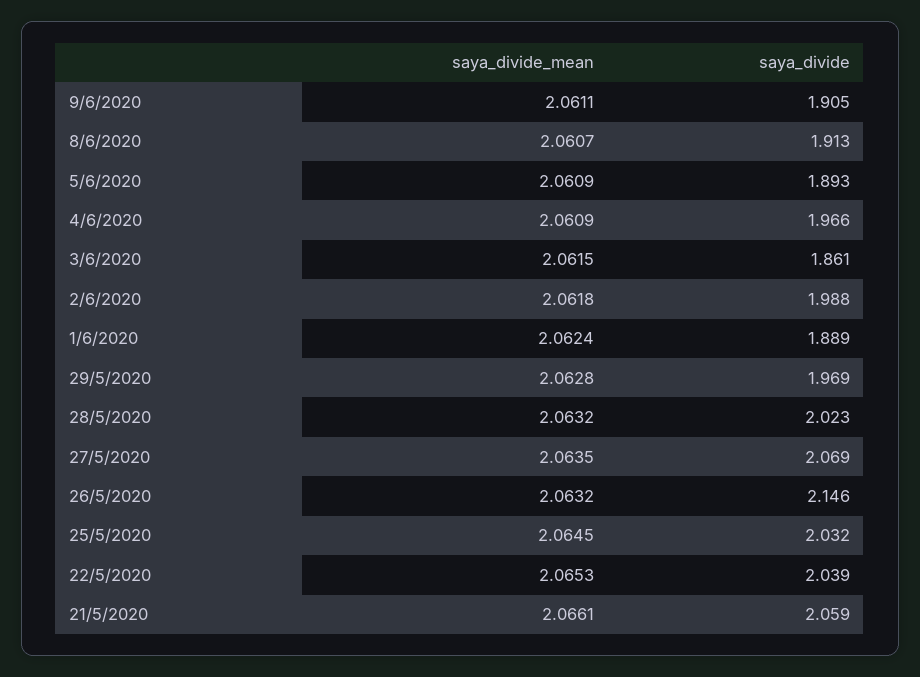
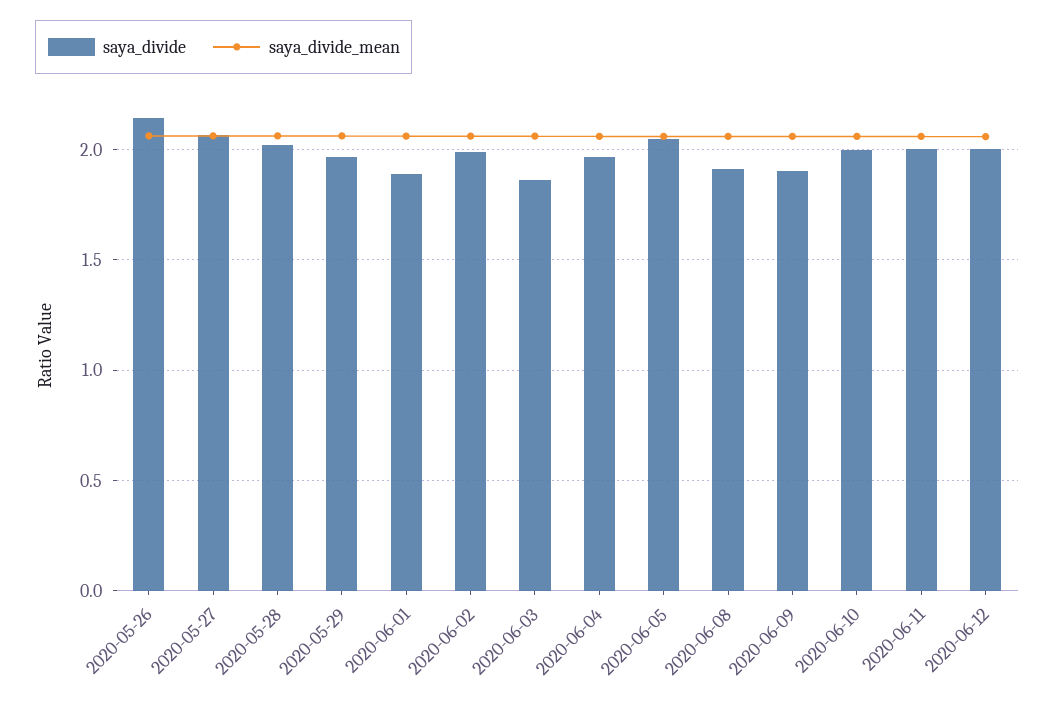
saya_divide, 5/6/2020: 1.893 -> 2.05
saya_divide_mean, 25/5/2020: 2.0645 -> none
saya_divide, 25/5/2020: 2.032 -> none
saya_divide_mean, 22/5/2020: 2.0653 -> none
saya_divide, 22/5/2020: 2.039 -> none
saya_divide_mean, 21/5/2020: 2.0661 -> none
saya_divide, 21/5/2020: 2.059 -> none
saya_divide, 2020-06-10: none -> 2
saya_divide_mean, 2020-06-10: none -> 2.05
saya_divide, 2020-06-11: none -> 2
saya_divide_mean, 2020-06-11: none -> 2.05
saya_divide, 2020-06-12: none -> 2
saya_divide_mean, 2020-06-12: none -> 2.05

